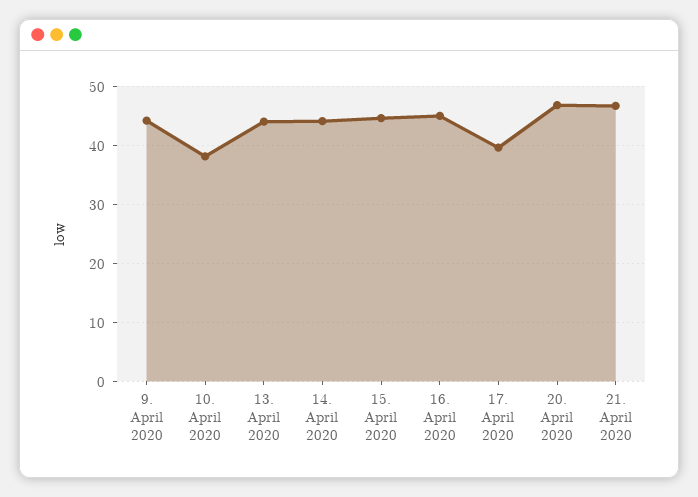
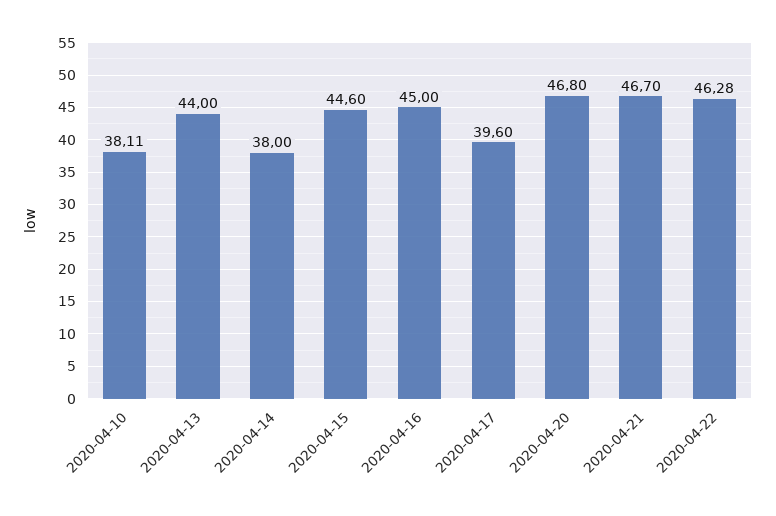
9. April 2020: 44 -> none
14. April 2020: 44 -> 38
2020-04-22: none -> 46.28

